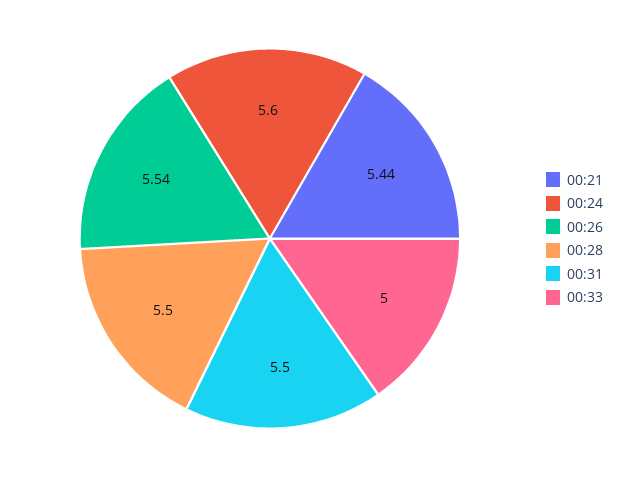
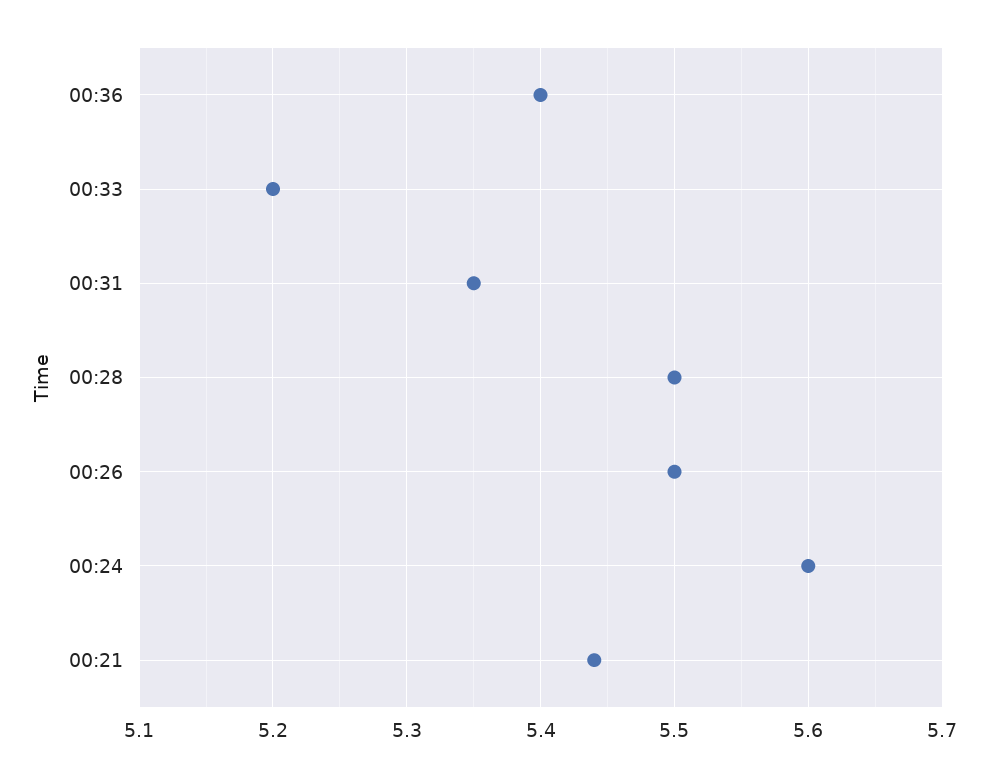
00:26: 5.54 -> 5.5
00:31: 5.5 -> 5.35
00:33: 5 -> 5.2
00:36: none -> 5.4

